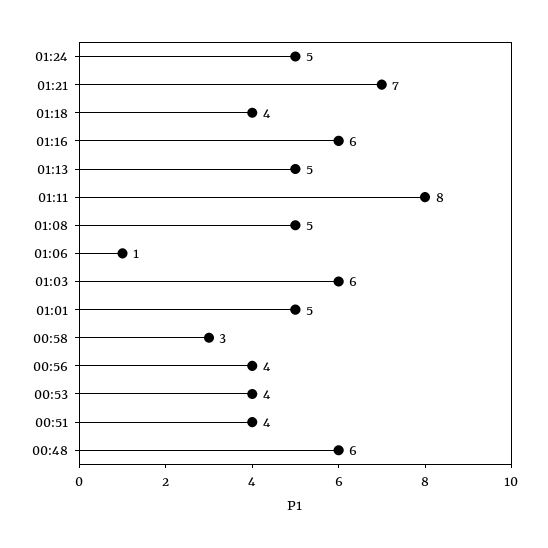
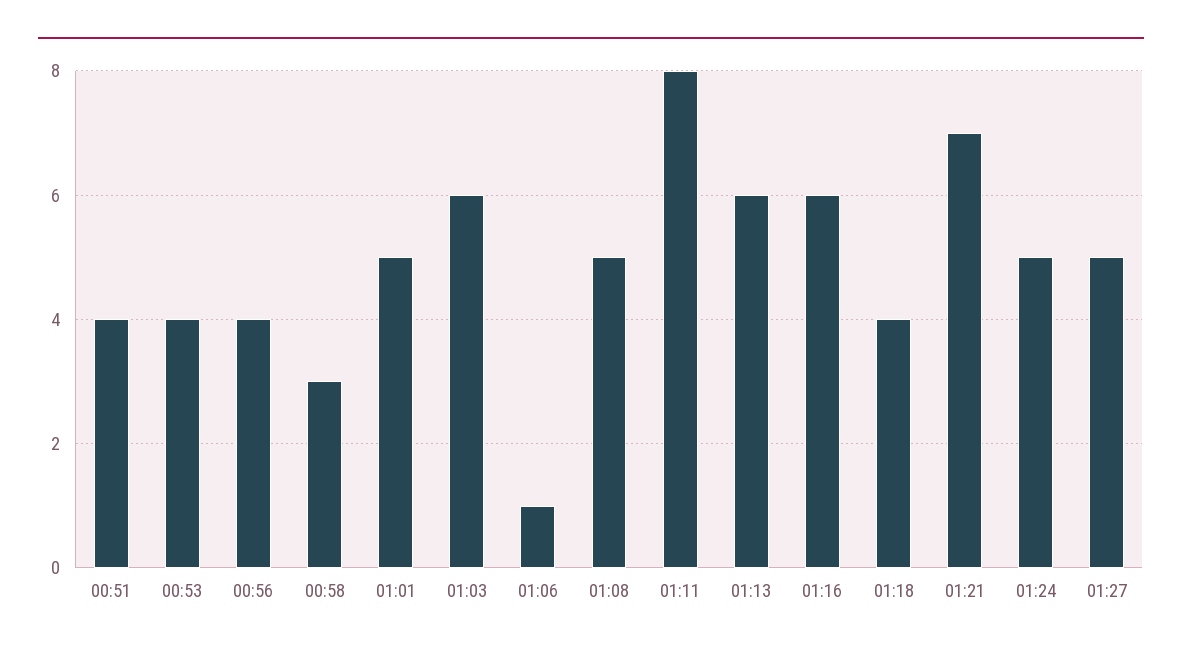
01:13: 5 -> 6
00:48: 6 -> none
01:27: none -> 5

